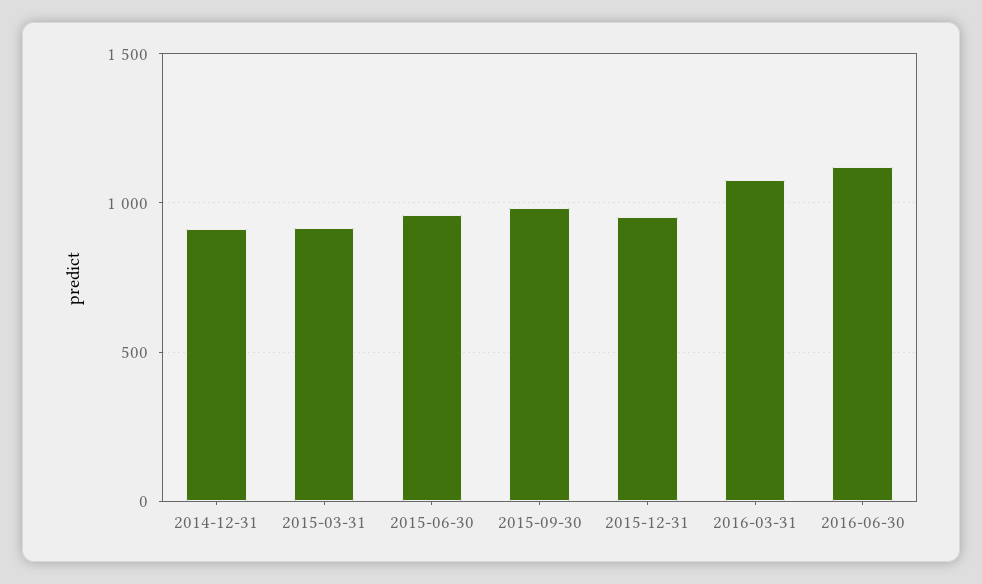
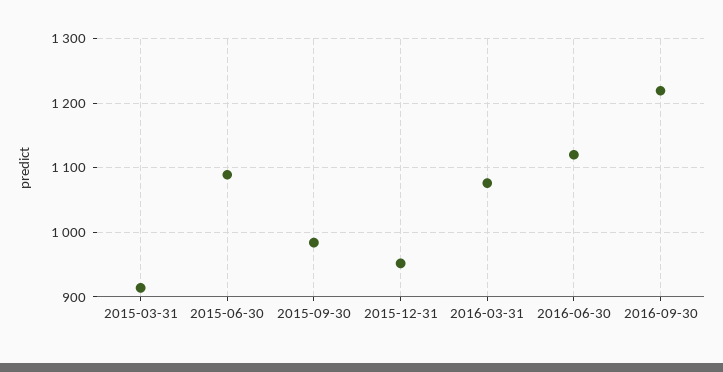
2014-12-31: 900 -> none
2015-06-30: 950 -> 1090
2016-09-30: none -> 1220

